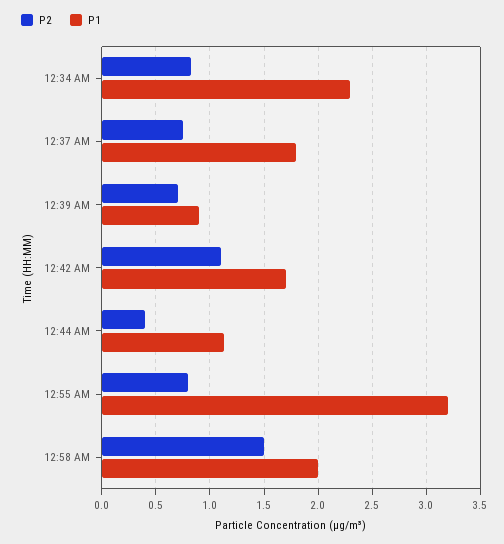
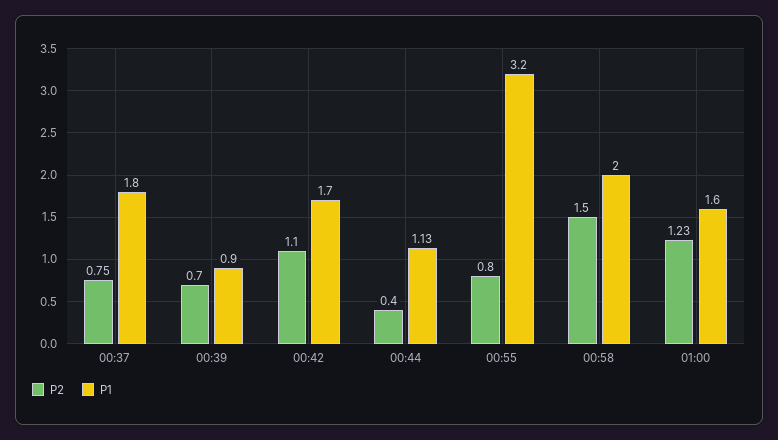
P2, 12:34 AM: 0.8 -> none
P1, 12:34 AM: 2.3 -> none
P2, 01:00: none -> 1.23
P1, 01:00: none -> 1.6

